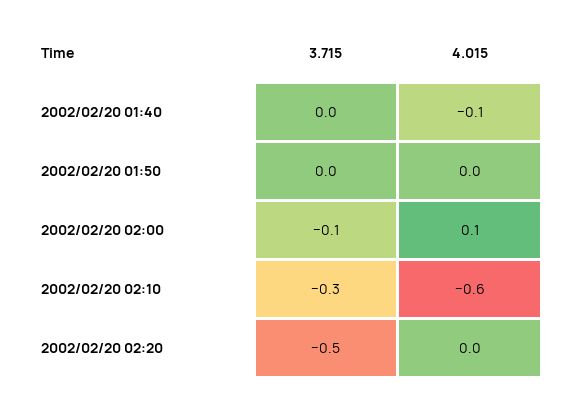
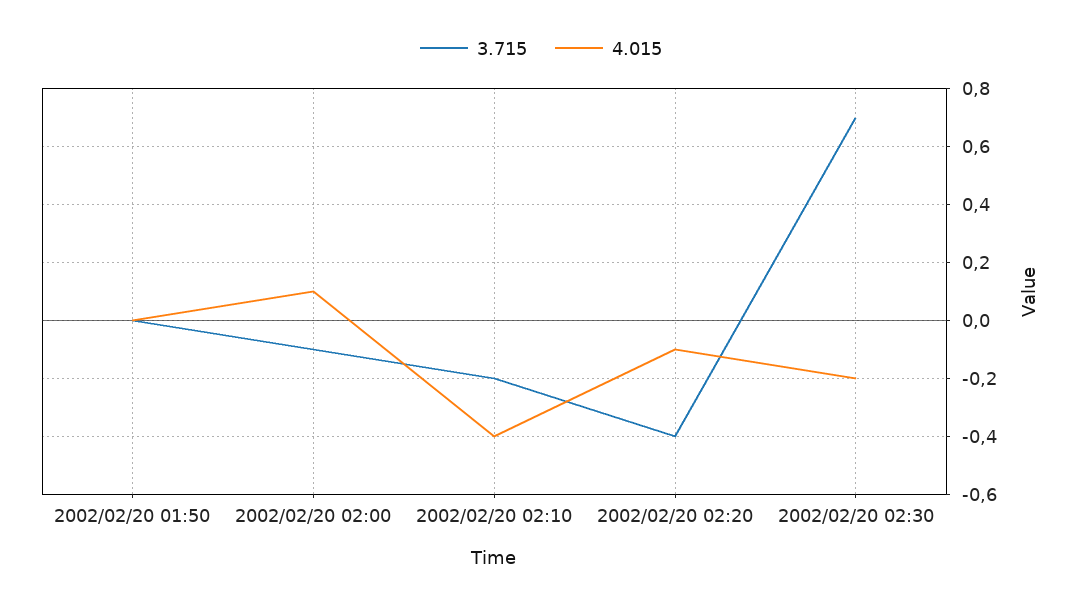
3.715, 2002/02/20 01:40: 0 -> none
4.015, 2002/02/20 01:40: -0.1 -> none
3.715, 2002/02/20 02:10: -0.3 -> -0.2
4.015, 2002/02/20 02:10: -0.6 -> -0.4
3.715, 2002/02/20 02:20: -0.5 -> -0.4
4.015, 2002/02/20 02:20: 0 -> -0.1
3.715, 2002/02/20 02:30: none -> 0.7
4.015, 2002/02/20 02:30: none -> -0.2

